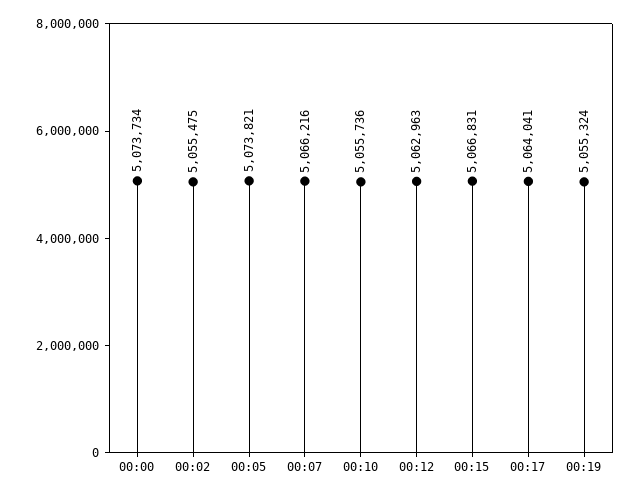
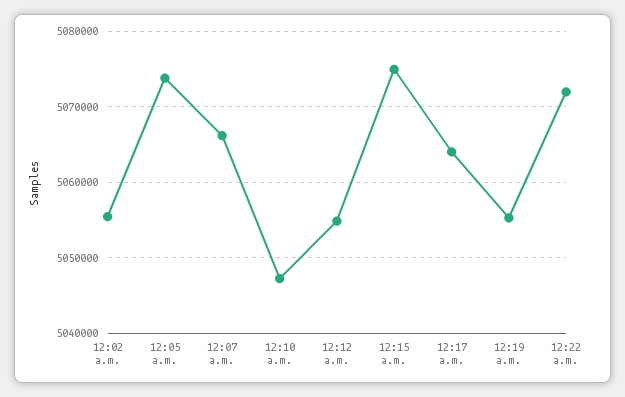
00:00: 5073734 -> none
00:10: 5055736 -> 5047000
00:12: 5062963 -> 5055000
00:15: 5066831 -> 5075000
12:22 a.m.: none -> 5072000

